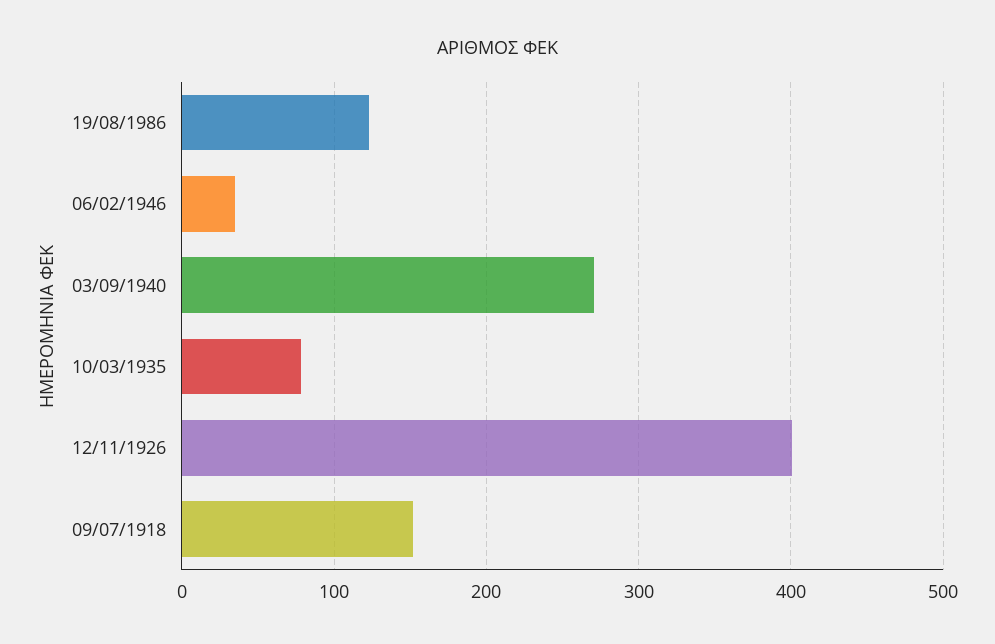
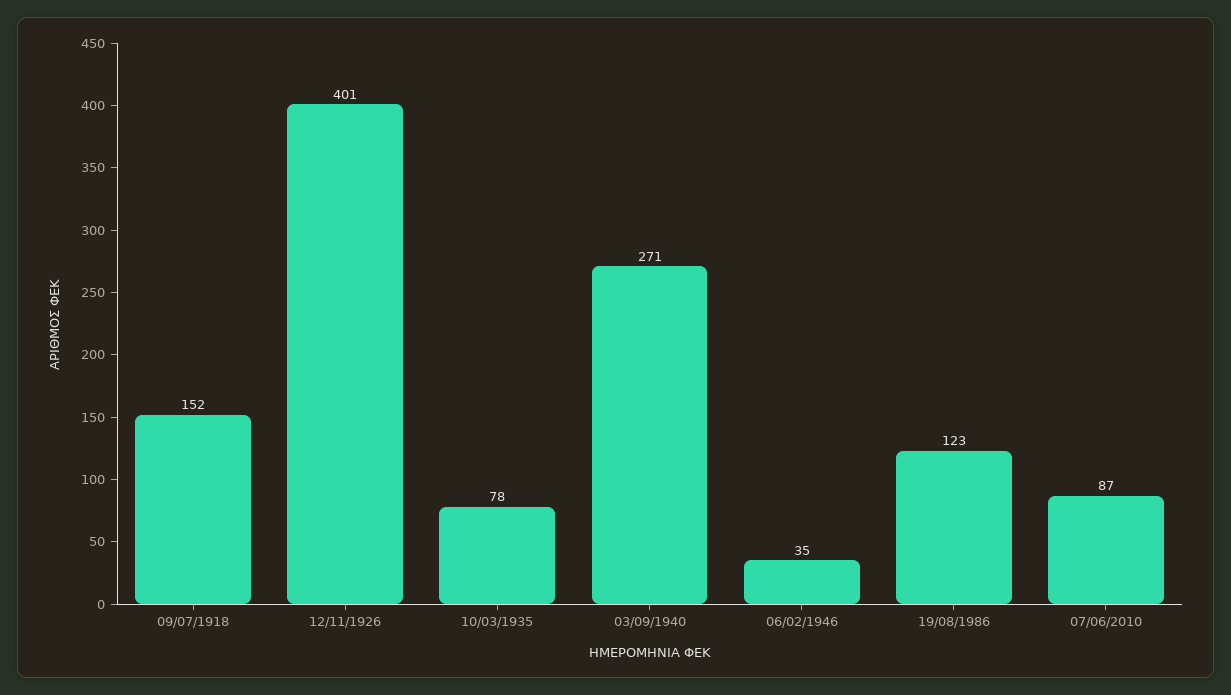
07/06/2010: none -> 87

